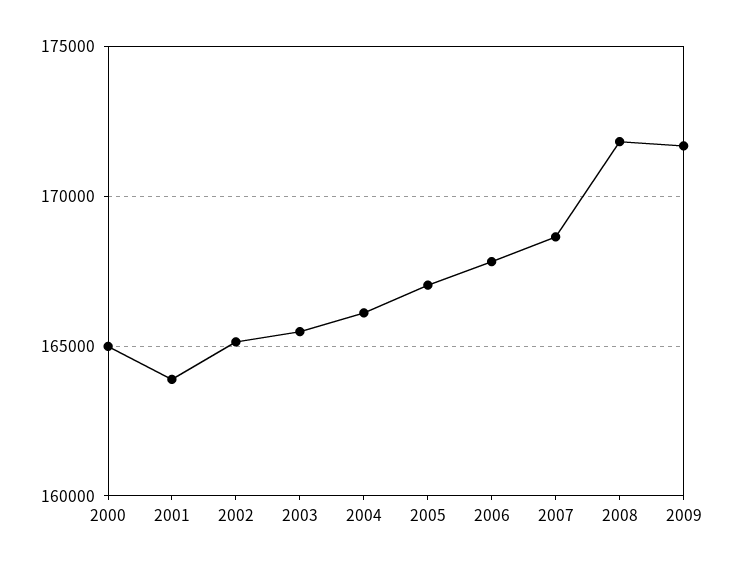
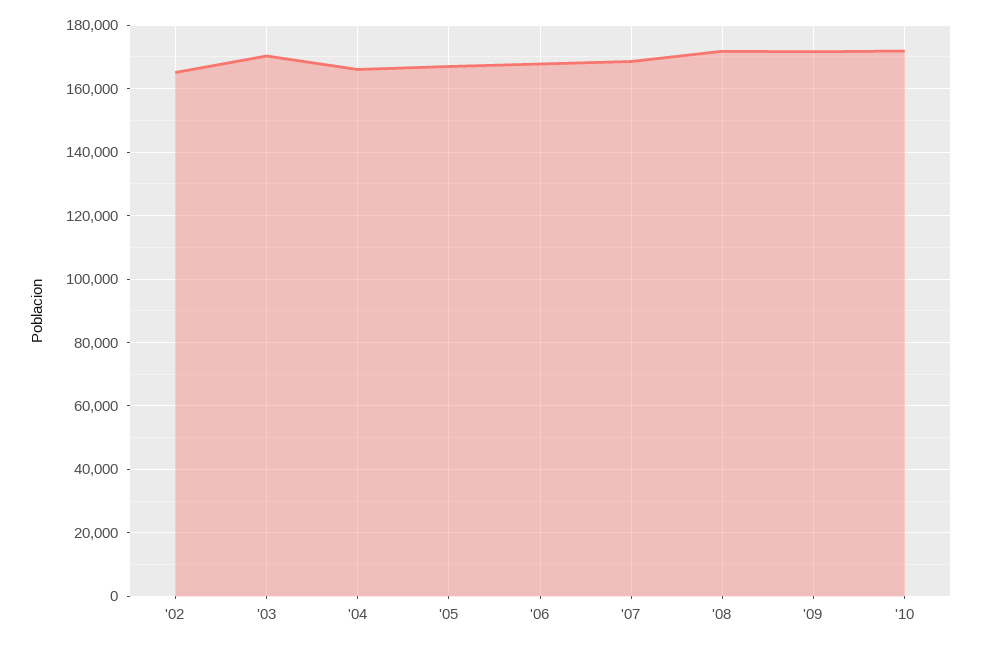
2000: 165000 -> none
2001: 164000 -> none
2003: 165500 -> 170000
'10: none -> 172000

